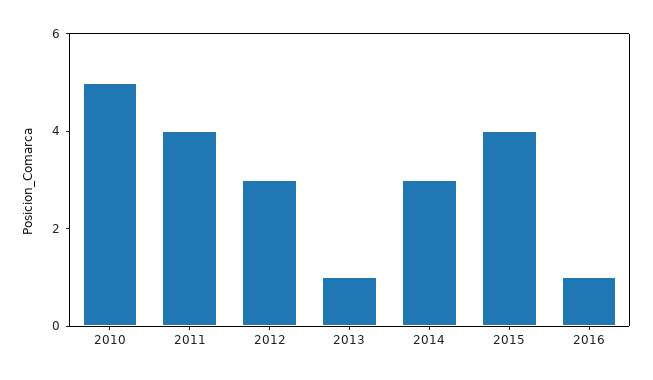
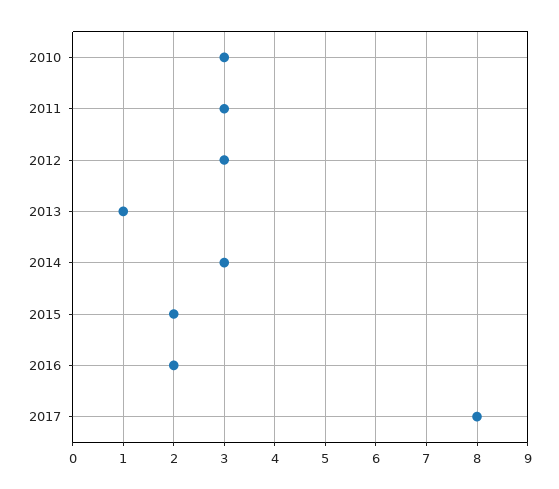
2010: 5 -> 3
2011: 4 -> 3
2015: 4 -> 2
2016: 1 -> 2
2017: none -> 8

